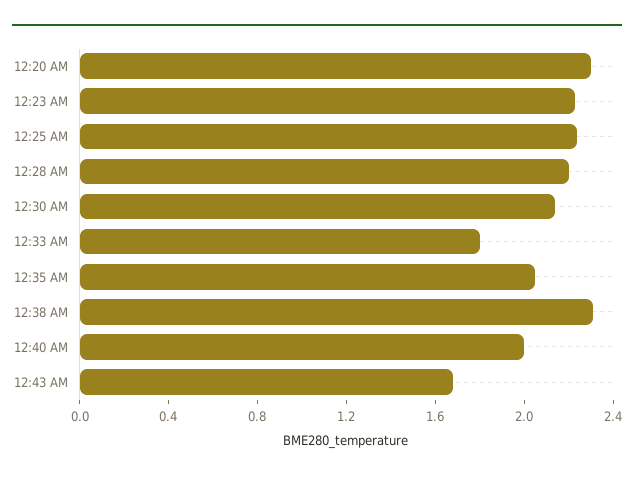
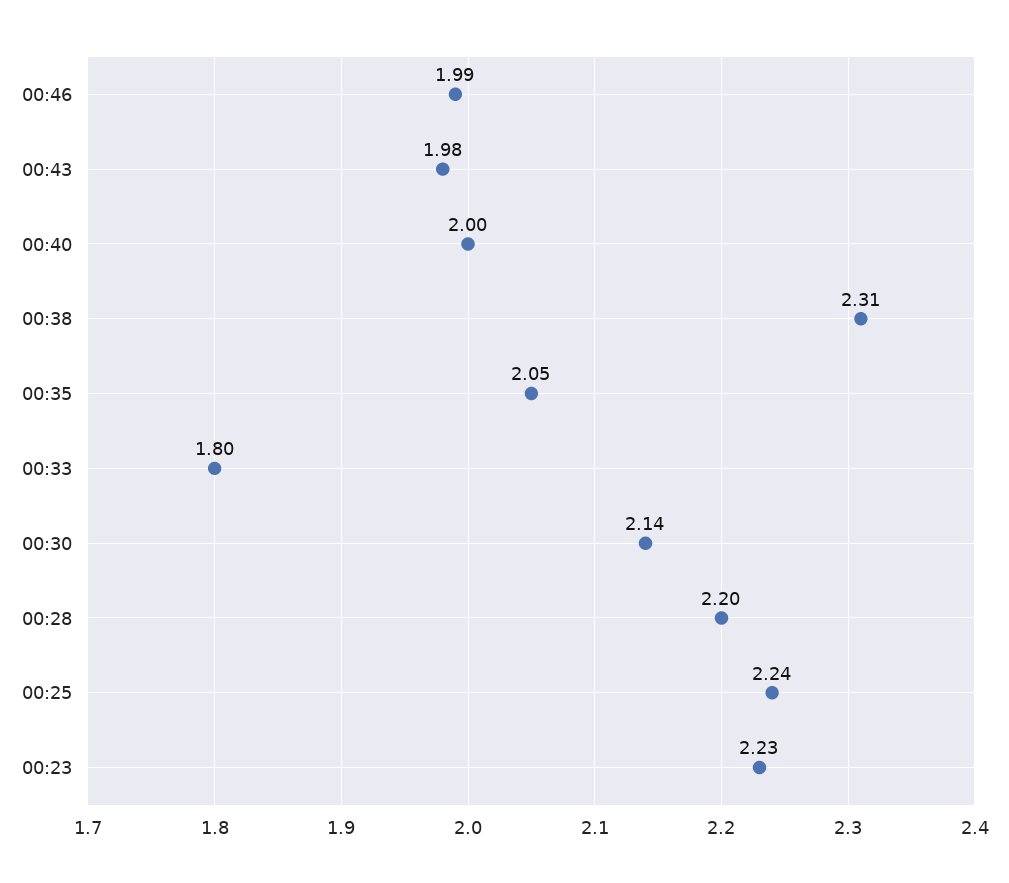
12:20 AM: 2.3 -> none
12:43 AM: 1.7 -> 1.98
00:46: none -> 1.99

